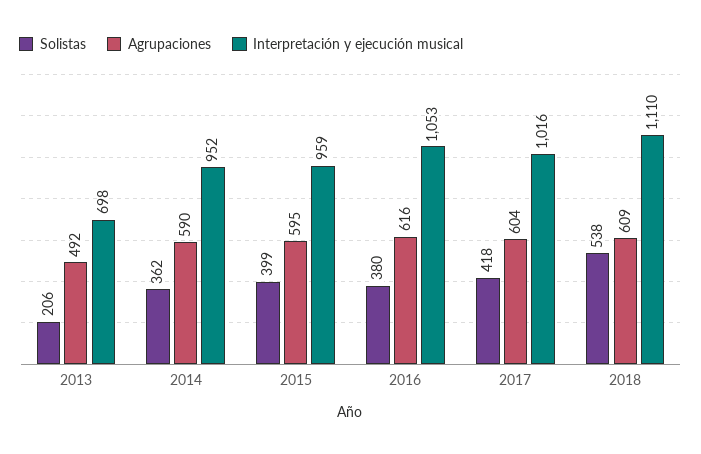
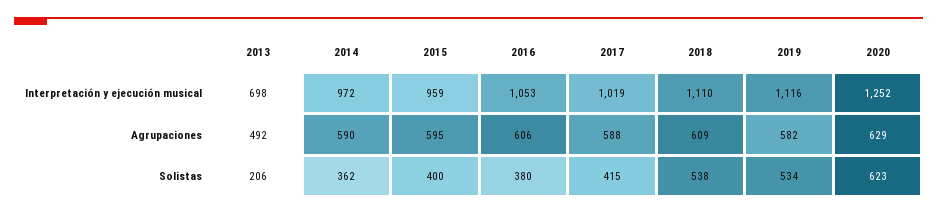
Interpretación y ejecución musical, 2014: 952 -> 972
Solistas, 2015: 399 -> 400
Agrupaciones, 2016: 616 -> 606
Solistas, 2017: 418 -> 415
Agrupaciones, 2017: 604 -> 588
Interpretación y ejecución musical, 2017: 1016 -> 1019
Interpretación y ejecución musical, 2019: none -> 1116
Interpretación y ejecución musical, 2020: none -> 1252
Agrupaciones, 2019: none -> 582
Agrupaciones, 2020: none -> 629
Solistas, 2019: none -> 534
Solistas, 2020: none -> 623

